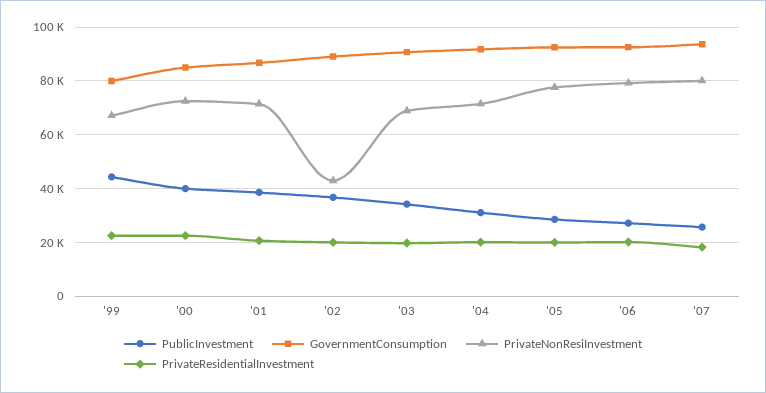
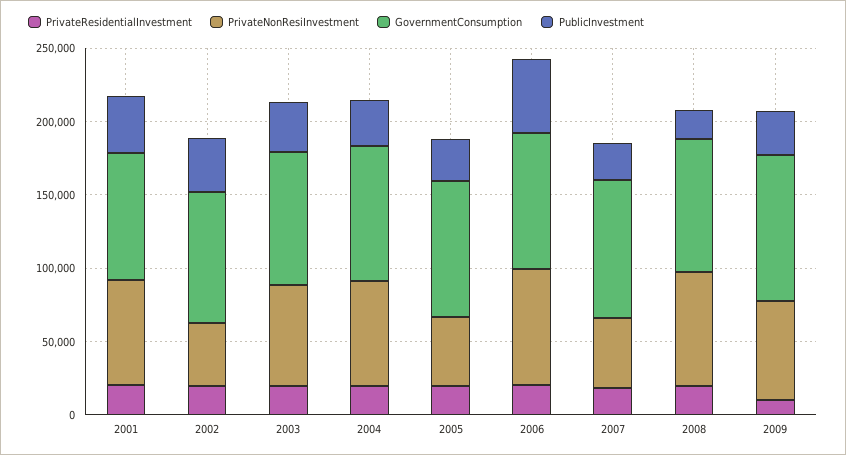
PublicInvestment, '99: 45000 -> none
GovernmentConsumption, '99: 80000 -> none
PrivateNonResiInvestment, '99: 67500 -> none
PrivateResidentialInvestment, '99: 22500 -> none
PublicInvestment, '00: 40000 -> none
GovernmentConsumption, '00: 85000 -> none
PrivateNonResiInvestment, '00: 72500 -> none
PrivateResidentialInvestment, '00: 22500 -> none
PrivateNonResiInvestment, '05: 77500 -> 50000
PublicInvestment, '06: 27500 -> 50000
PrivateNonResiInvestment, '07: 80000 -> 50000
PrivateResidentialInvestment, 2008: none -> 20000
PrivateNonResiInvestment, 2008: none -> 80000
GovernmentConsumption, 2008: none -> 90000
PublicInvestment, 2008: none -> 20000
PrivateResidentialInvestment, 2009: none -> 10000
PrivateNonResiInvestment, 2009: none -> 70000
GovernmentConsumption, 2009: none -> 100000
PublicInvestment, 2009: none -> 30000

